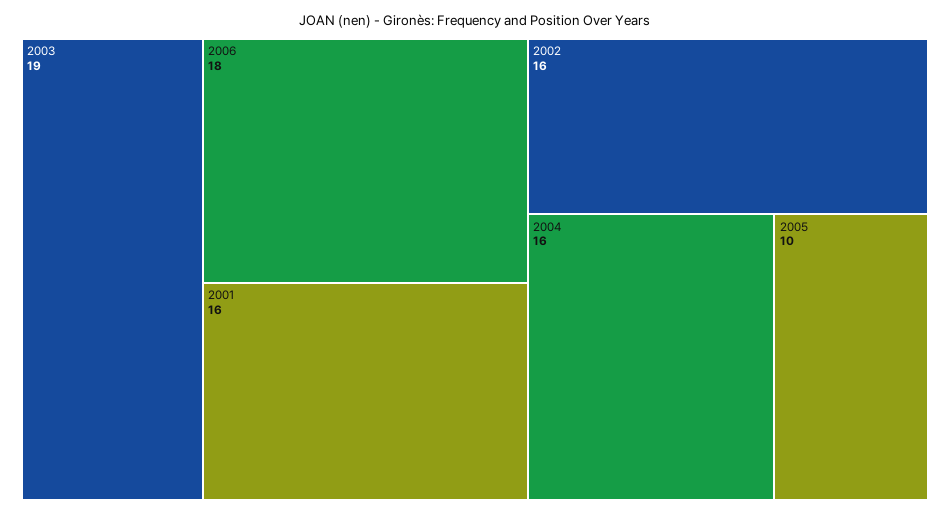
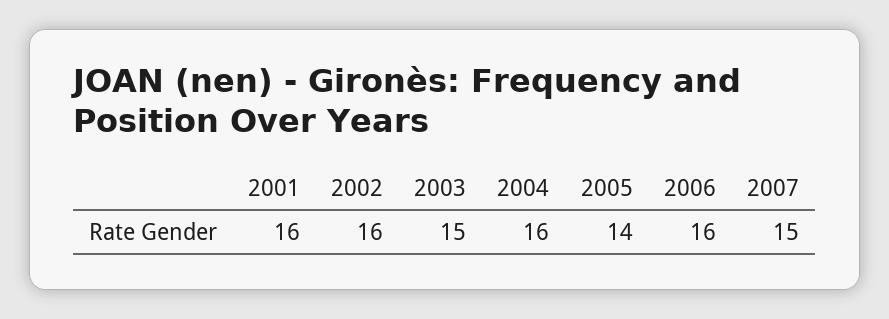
2003: 19 -> 15
2006: 18 -> 16
2005: 10 -> 14
2007: none -> 15

